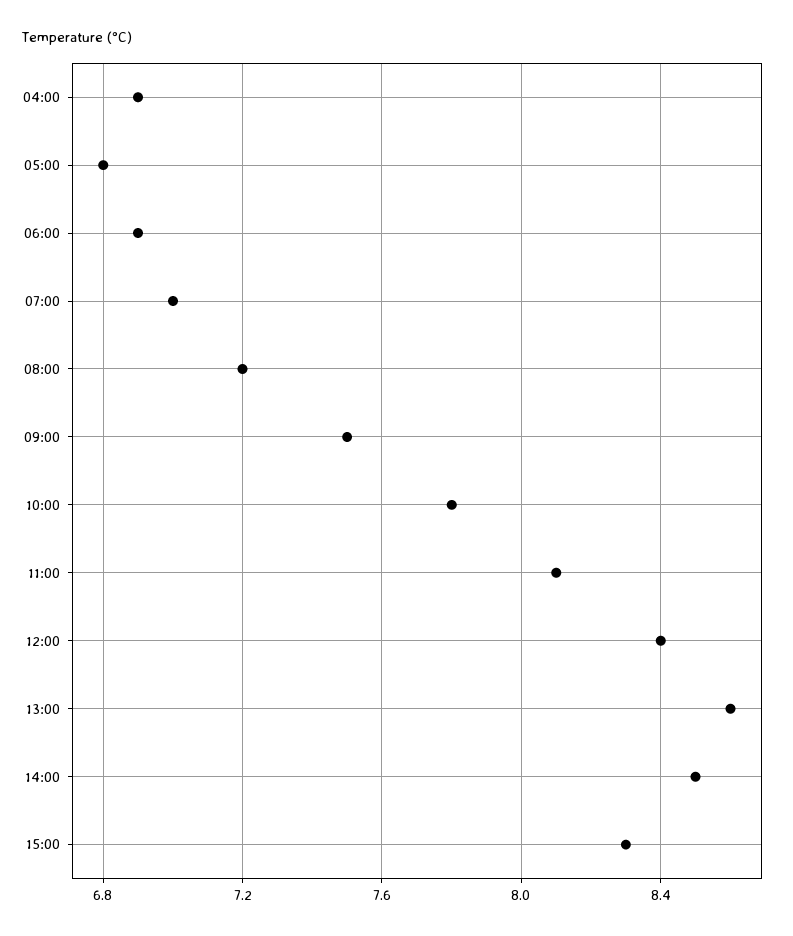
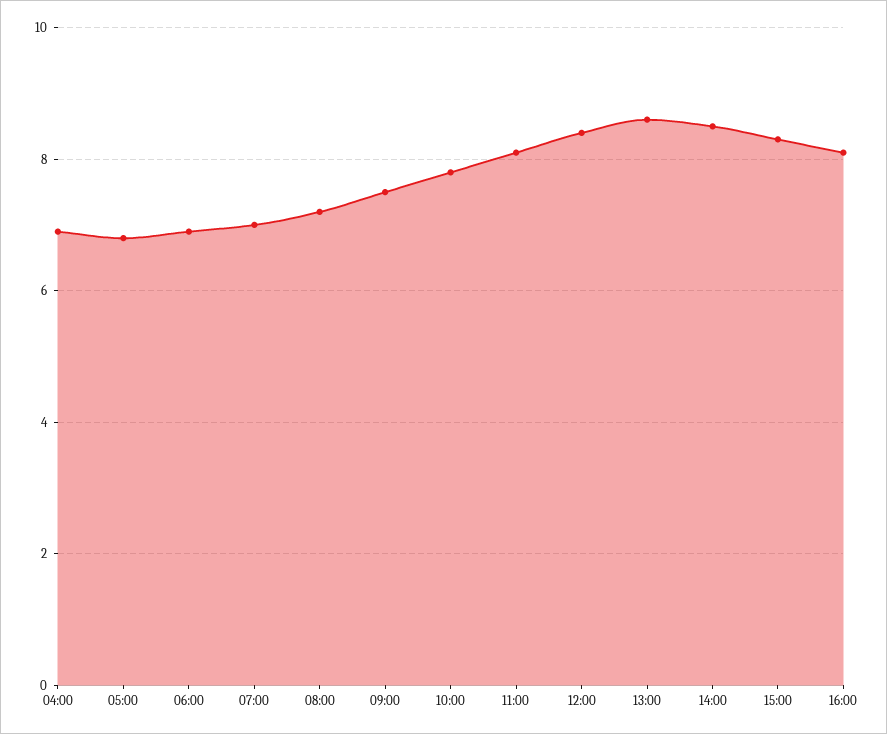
16:00: none -> 8

